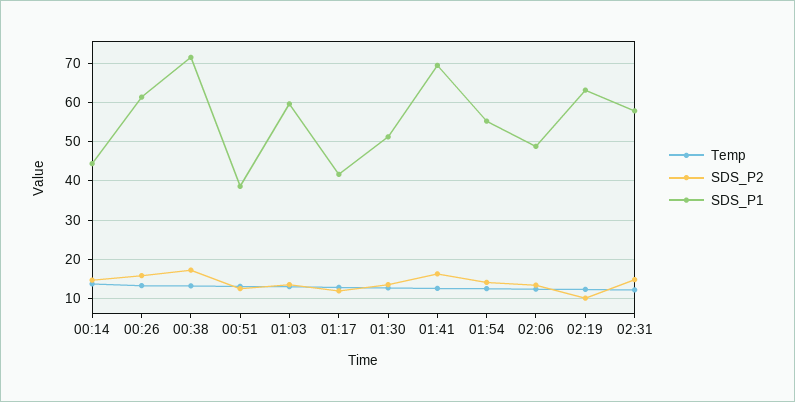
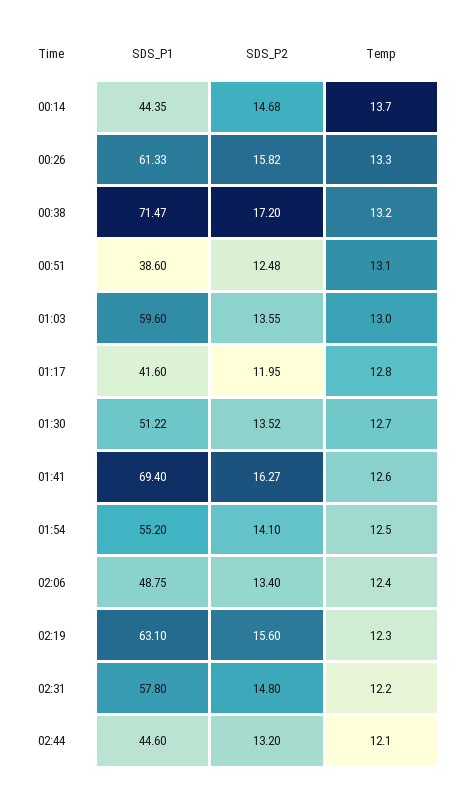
SDS_P2, 02:19: 10 -> 15.6
SDS_P1, 02:44: none -> 44.6
SDS_P2, 02:44: none -> 13.2
Temp, 02:44: none -> 12.1

